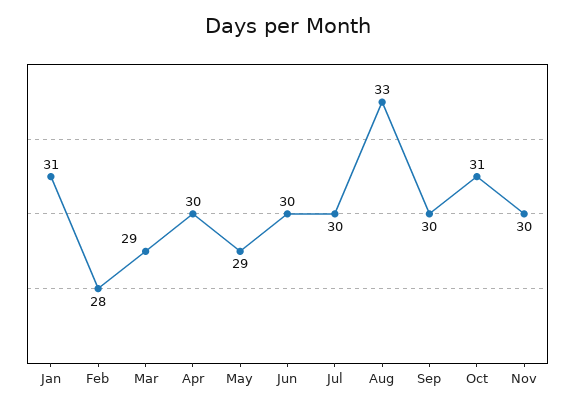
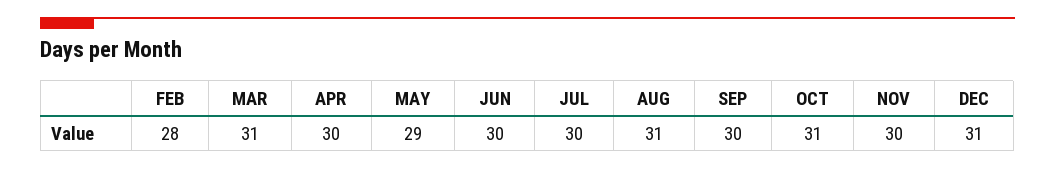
Jan: 31 -> none
Mar: 29 -> 31
Aug: 33 -> 31
DEC: none -> 31

